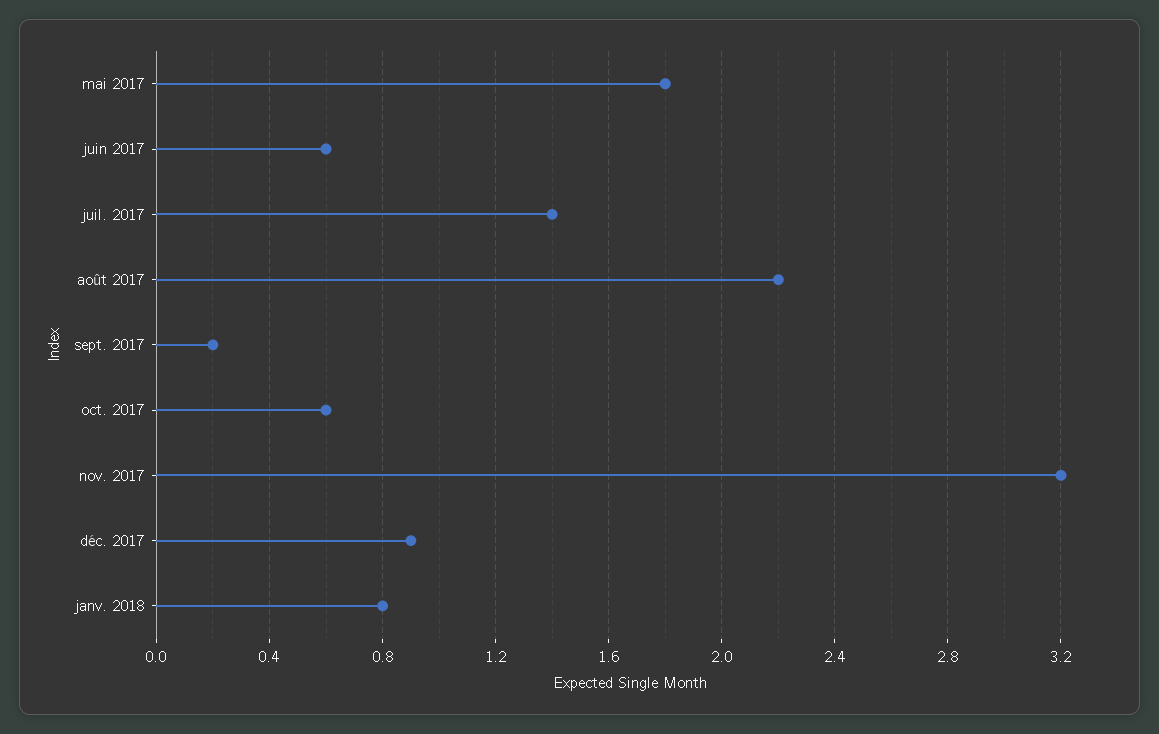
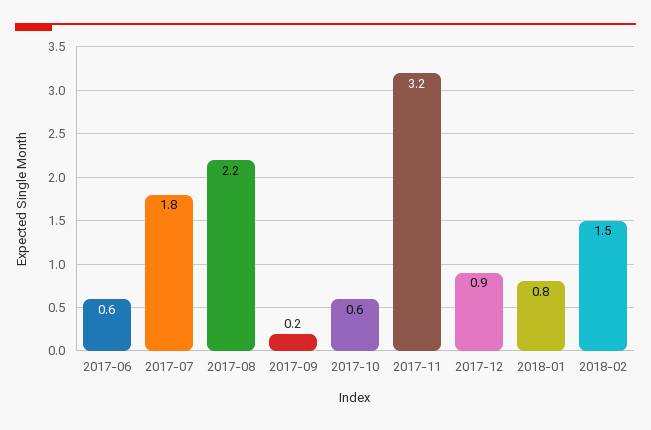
mai 2017: 1.8 -> none
juil. 2017: 1.4 -> 1.8
2018-02: none -> 1.5

